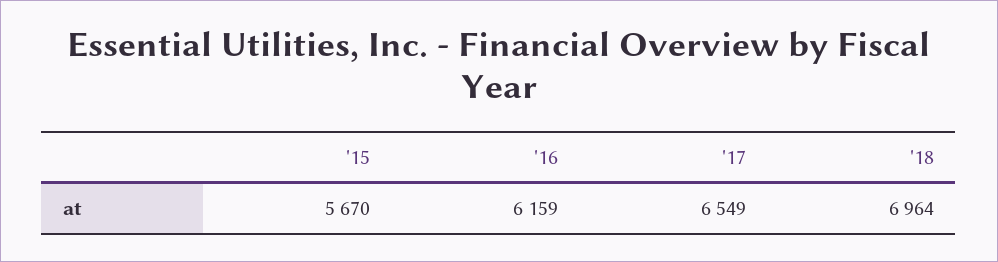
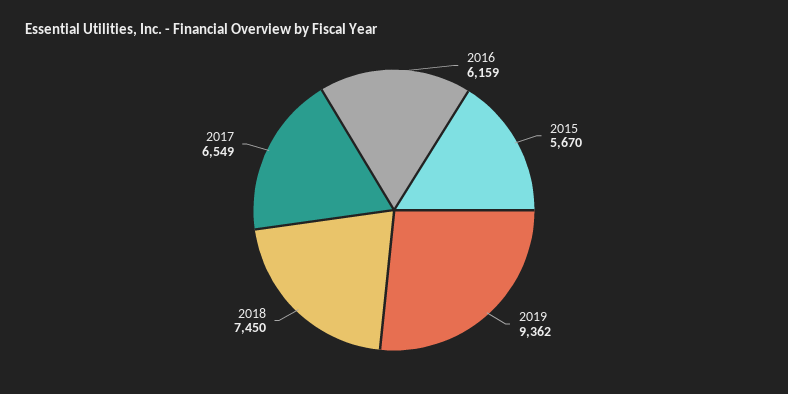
'18: 6964 -> 7450
2019: none -> 9362

